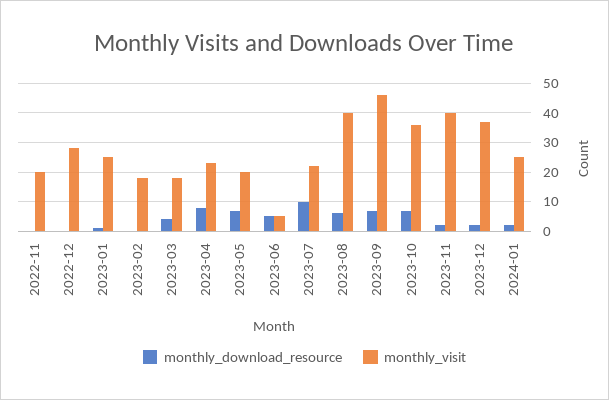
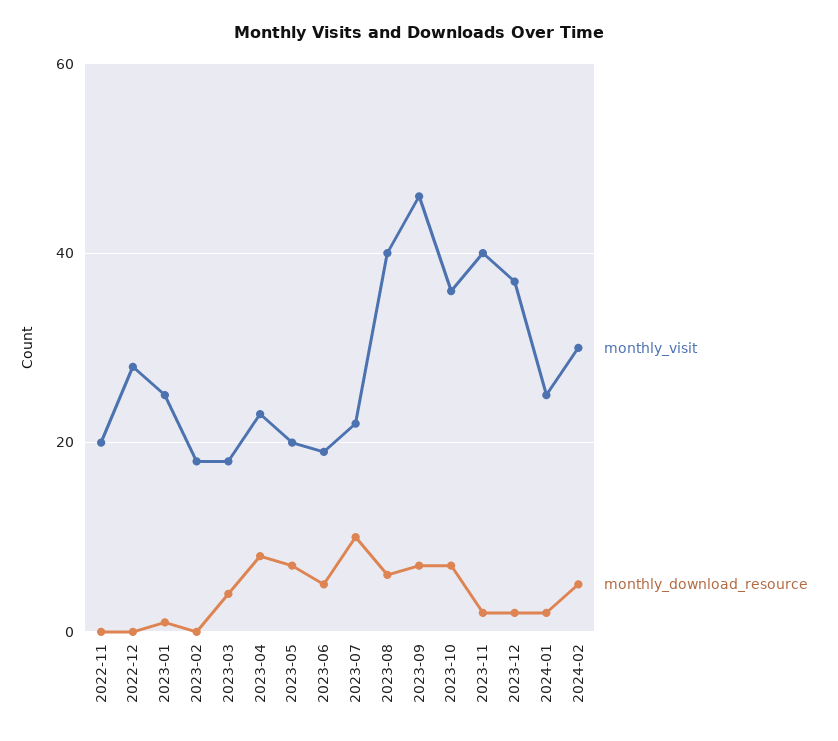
monthly_visit, 2023-06: 5 -> 20
monthly_visit, 2024-02: none -> 30
monthly_download_resource, 2024-02: none -> 5

